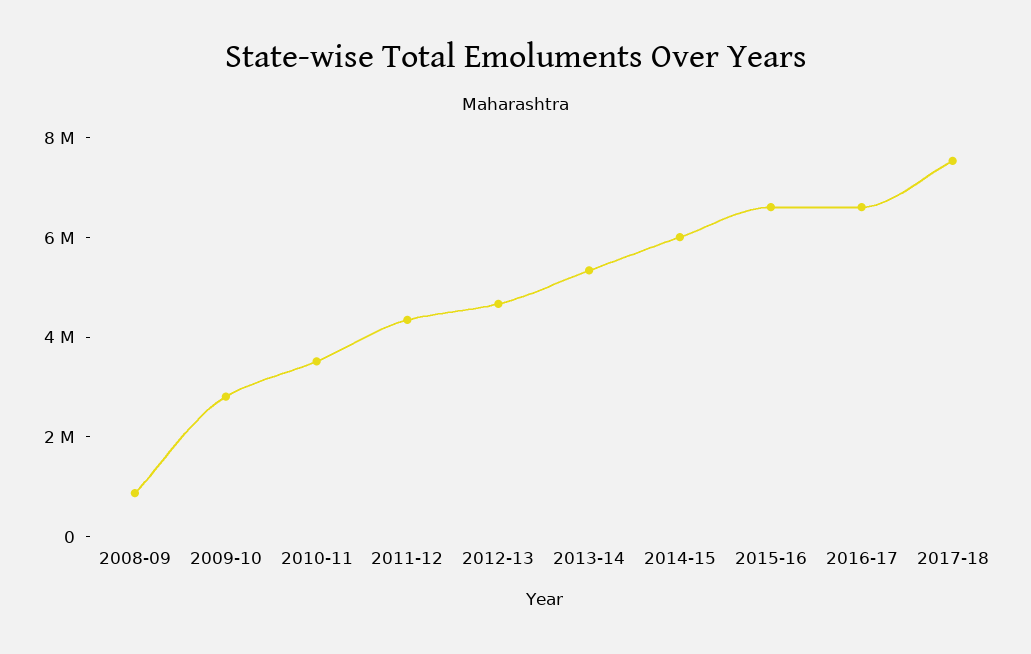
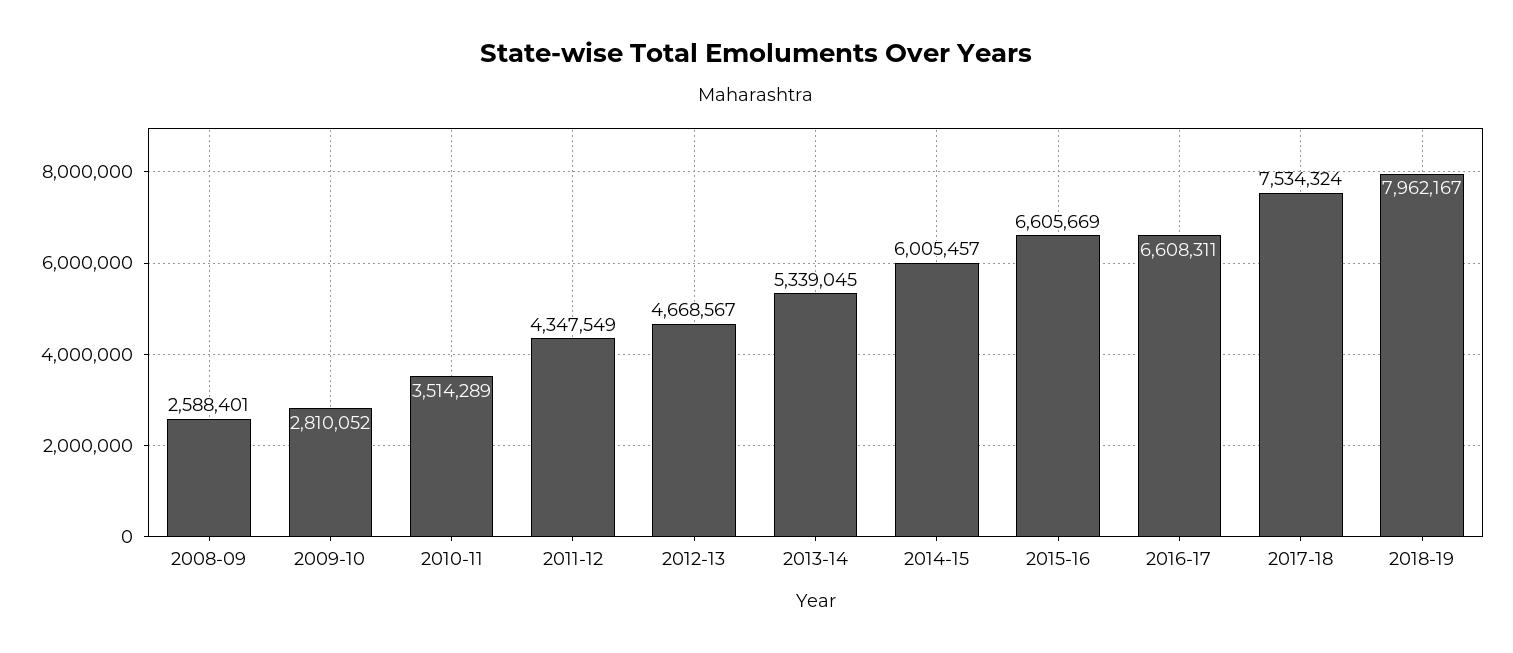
2008-09: 1000000 -> 2588401
2018-19: none -> 7962167

